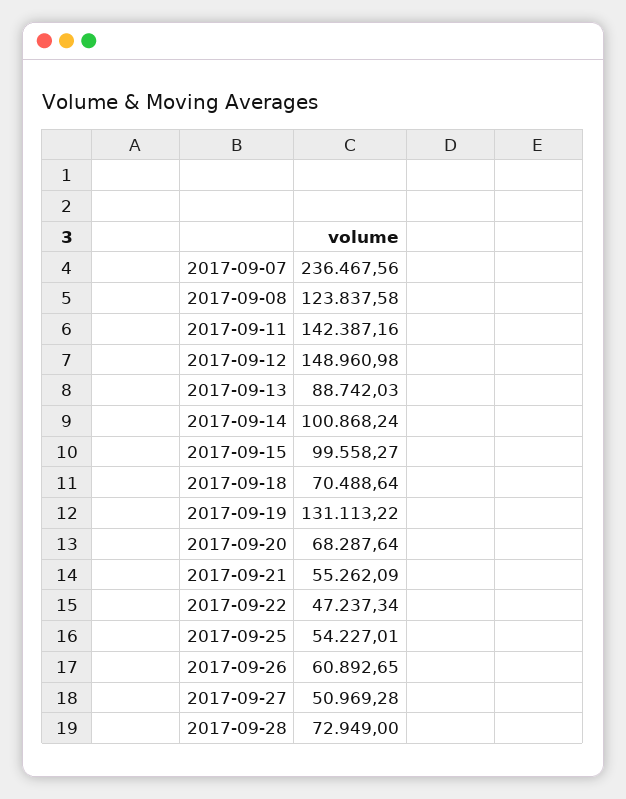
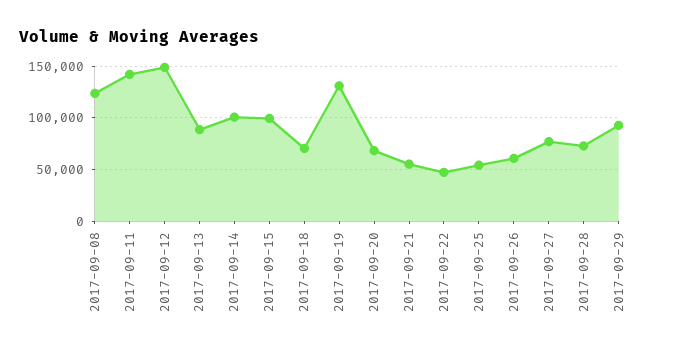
2017-09-07: 236467.56 -> none
2017-09-27: 50969.28 -> 80000
2017-09-29: none -> 90000

